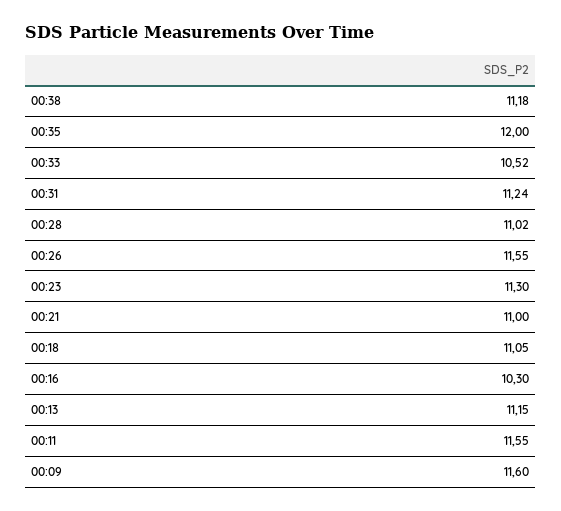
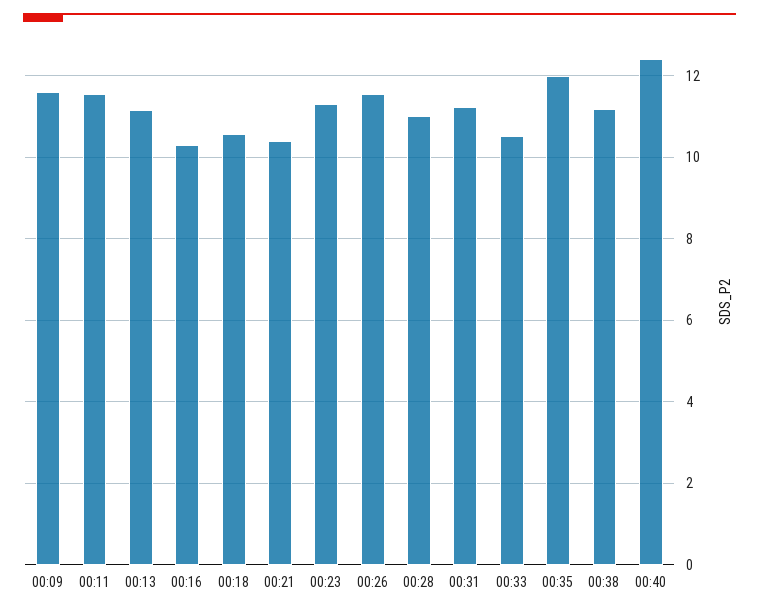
00:21: 11 -> 10.4
00:18: 11.05 -> 10.6
00:40: none -> 12.4

